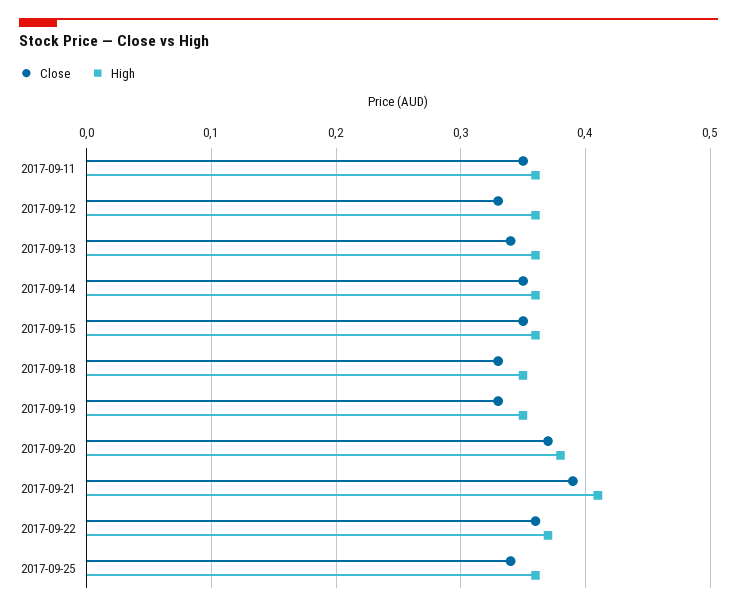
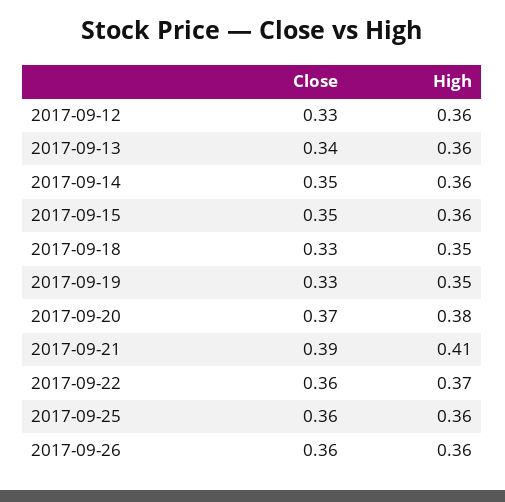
Close, 2017-09-11: 0.35 -> none
High, 2017-09-11: 0.36 -> none
Close, 2017-09-25: 0.34 -> 0.36
Close, 2017-09-26: none -> 0.36
High, 2017-09-26: none -> 0.36

